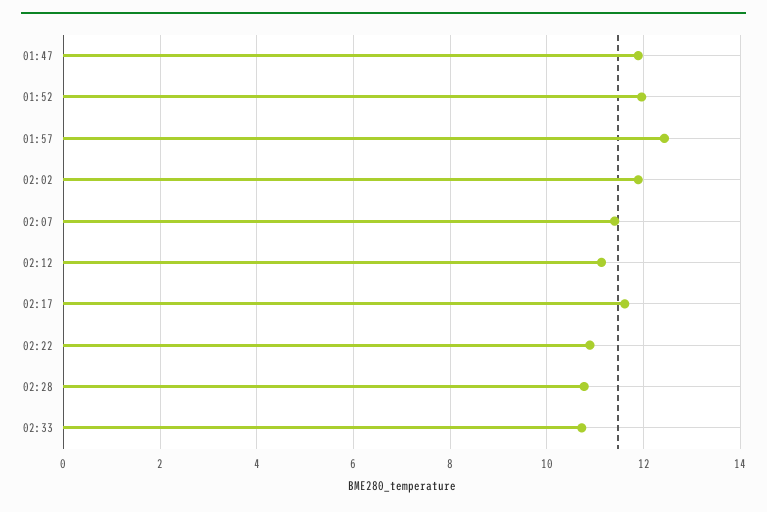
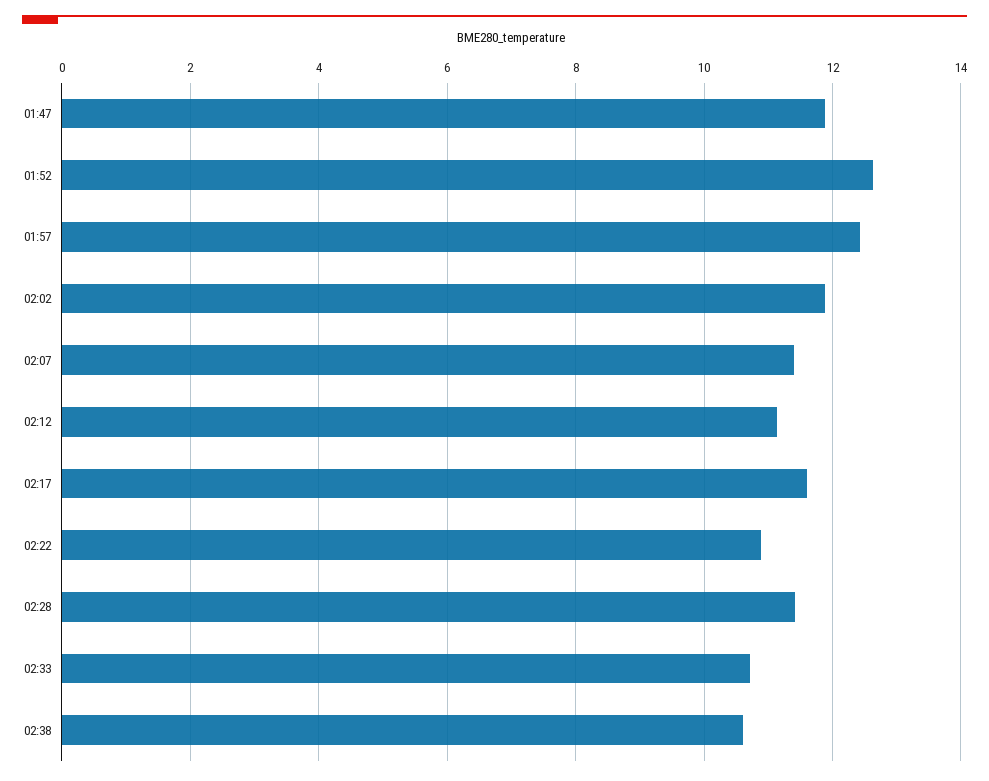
01:52: 12 -> 12.6
02:28: 10.8 -> 11.4
02:38: none -> 10.6

